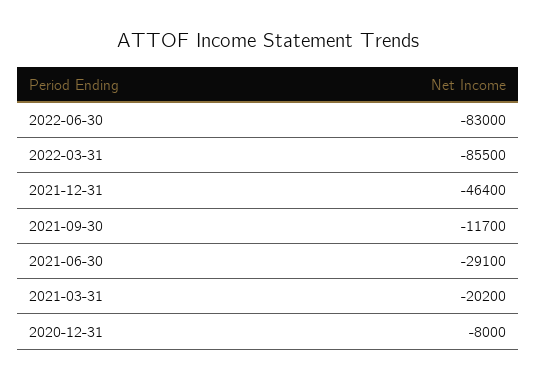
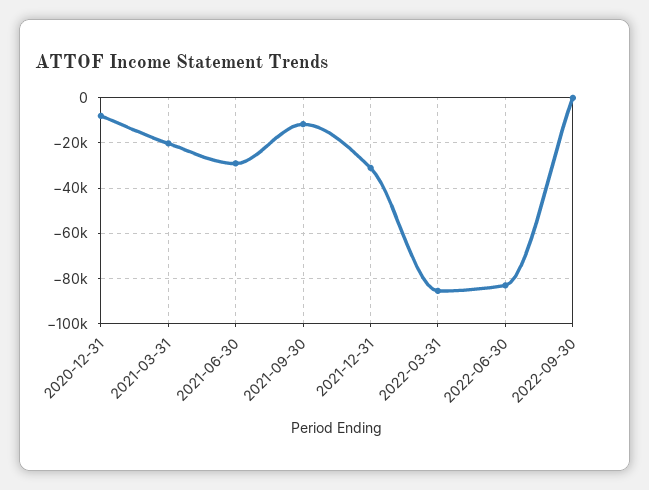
2021-12-31: -46400 -> -30000
2022-09-30: none -> 0

